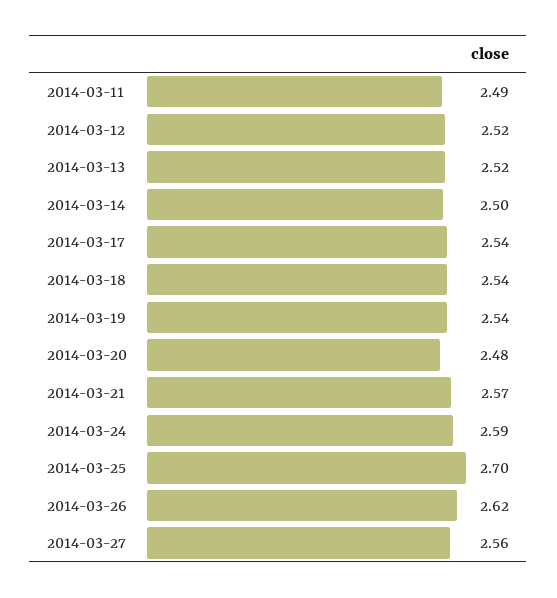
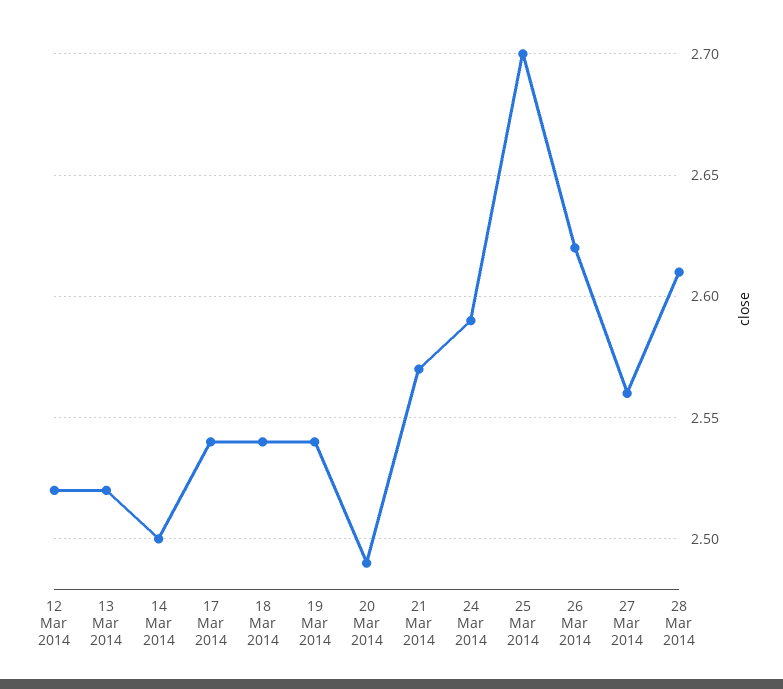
2014-03-11: 2.49 -> none
2014-03-20: 2.48 -> 2.49
28 Mar 2014: none -> 2.61

